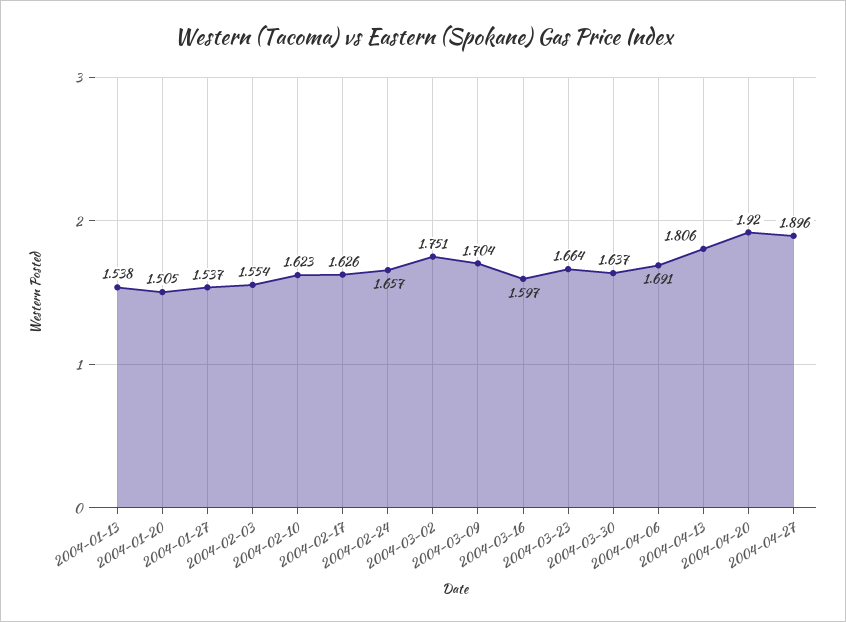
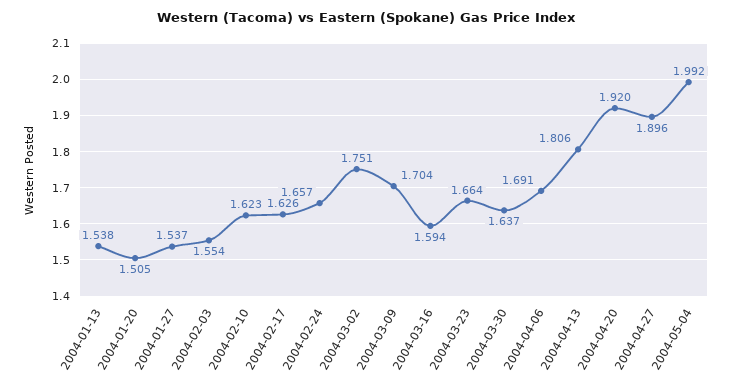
2004-03-16: 1.597 -> 1.594
2004-05-04: none -> 1.992

